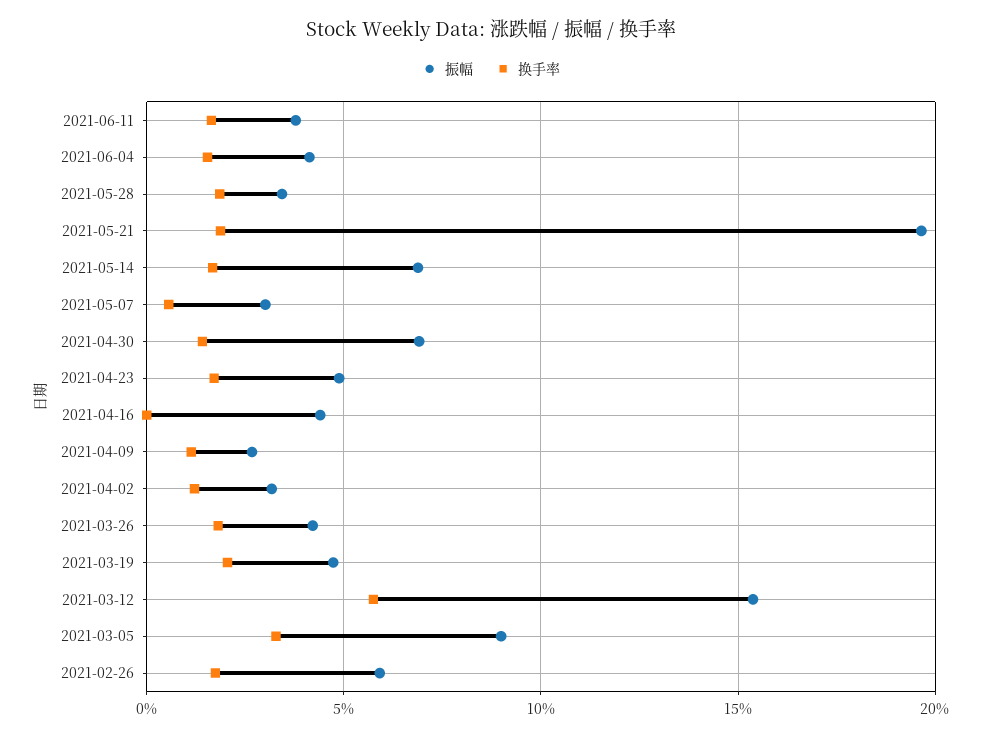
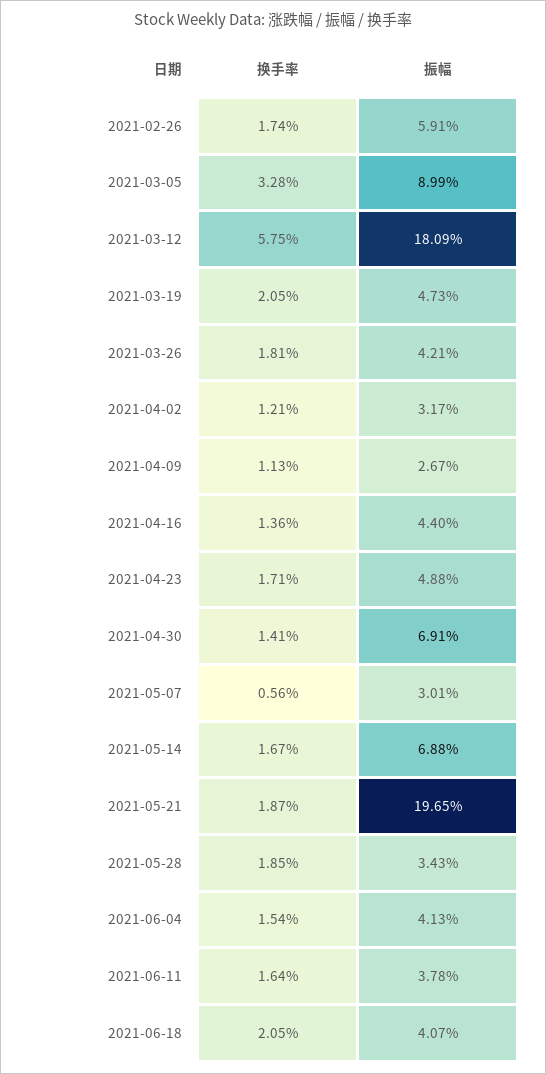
换手率, 2021-04-16: 0 -> 1.36
振幅, 2021-03-12: 15.5 -> 18.09
换手率, 2021-06-18: none -> 2.05
振幅, 2021-06-18: none -> 4.07

